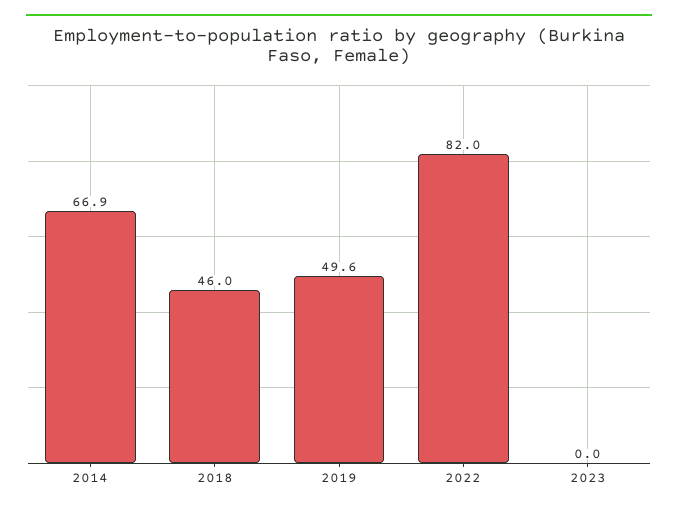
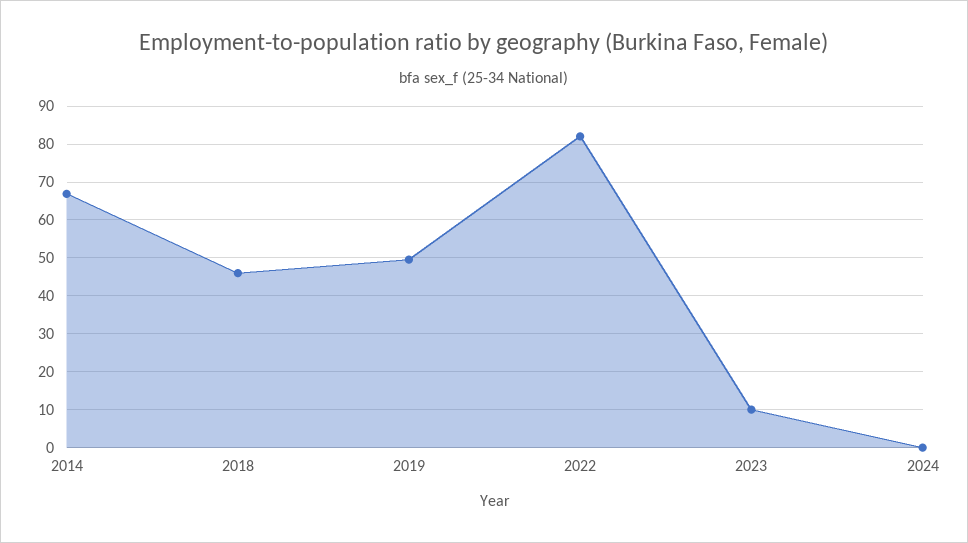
2023: 0 -> 10
2024: none -> 0

